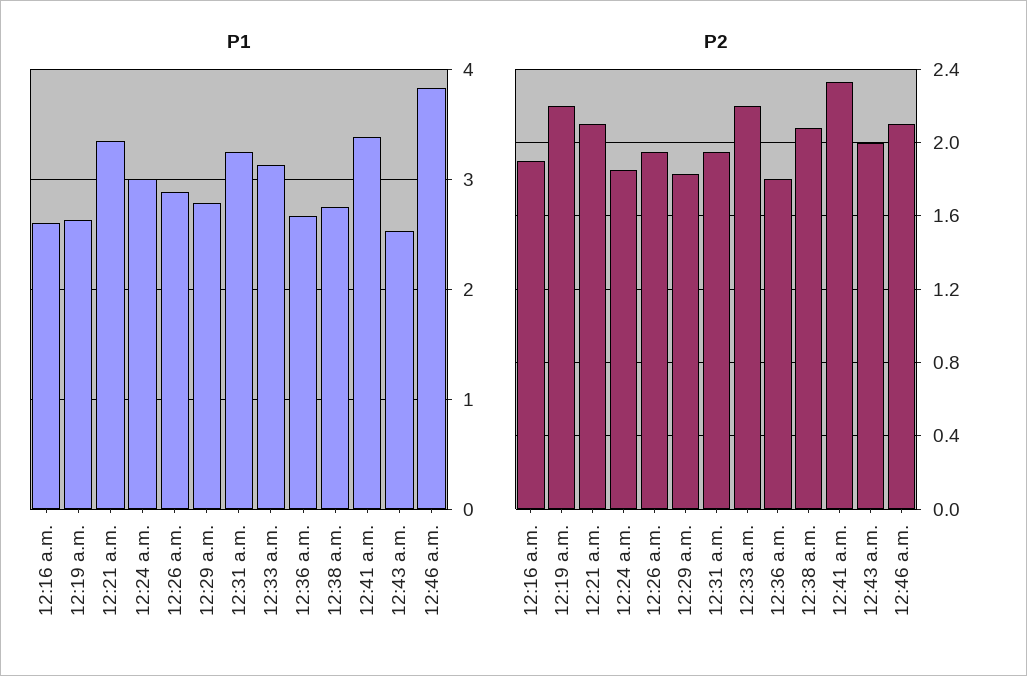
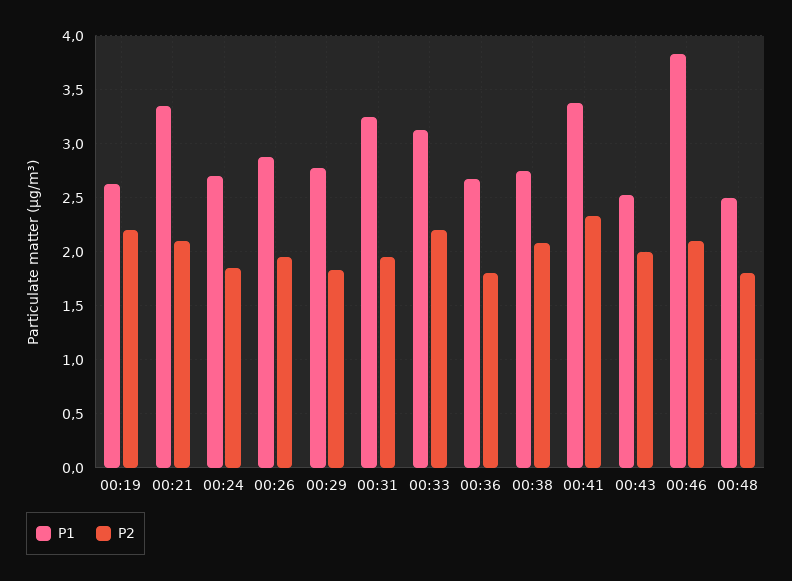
P1, 12:16 a.m.: 2.6 -> none
P1, 12:24 a.m.: 3 -> 2.7
P2, 12:16 a.m.: 1.9 -> none
P1, 00:48: none -> 2.5
P2, 00:48: none -> 1.8

